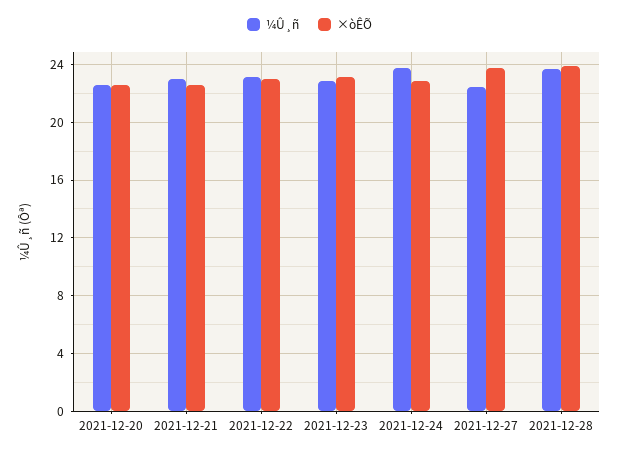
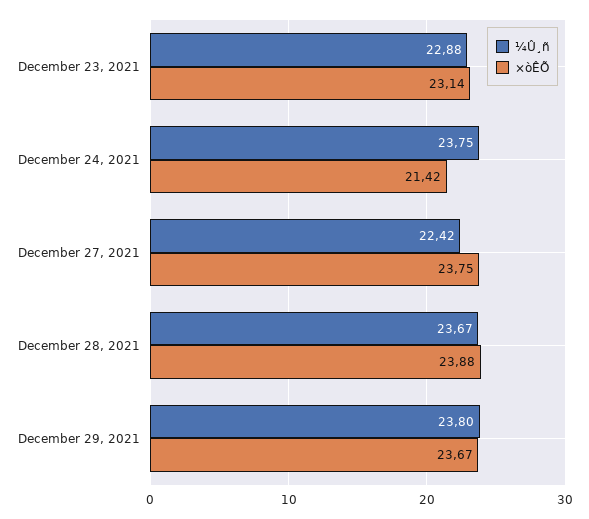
¼Û¸ñ, 2021-12-20: 22.5 -> none
×òÊÕ, 2021-12-20: 22.5 -> none
¼Û¸ñ, 2021-12-21: 23 -> none
×òÊÕ, 2021-12-21: 22.5 -> none
¼Û¸ñ, 2021-12-22: 23 -> none
×òÊÕ, 2021-12-22: 23 -> none
×òÊÕ, 2021-12-24: 23 -> 21.42
¼Û¸ñ, December 29, 2021: none -> 23.8
×òÊÕ, December 29, 2021: none -> 23.67

